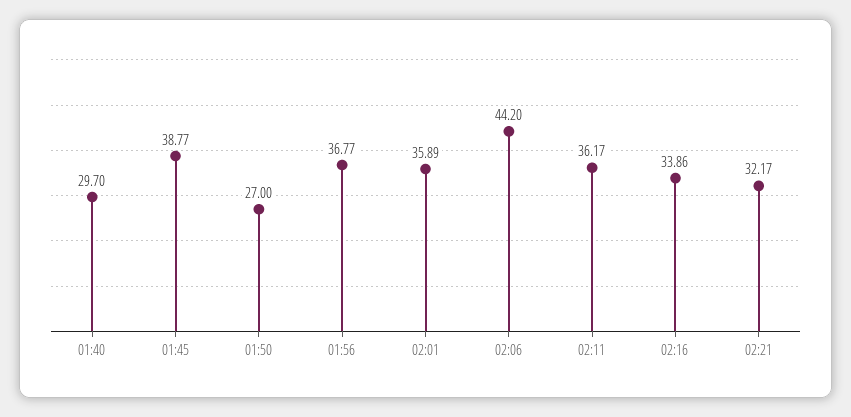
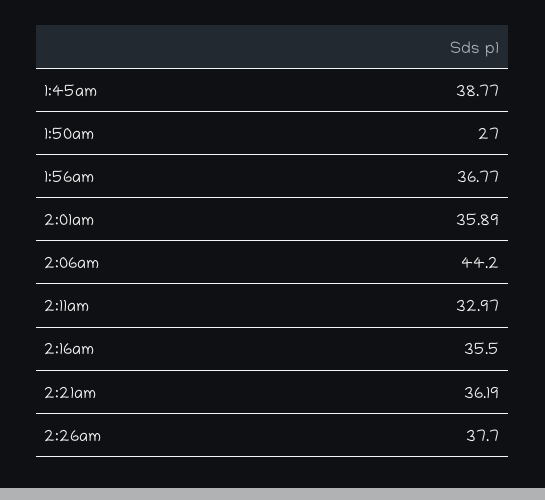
01:40: 29.7 -> none
02:11: 36.17 -> 32.97
02:16: 33.86 -> 35.5
02:21: 32.17 -> 36.19
2:26am: none -> 37.7

